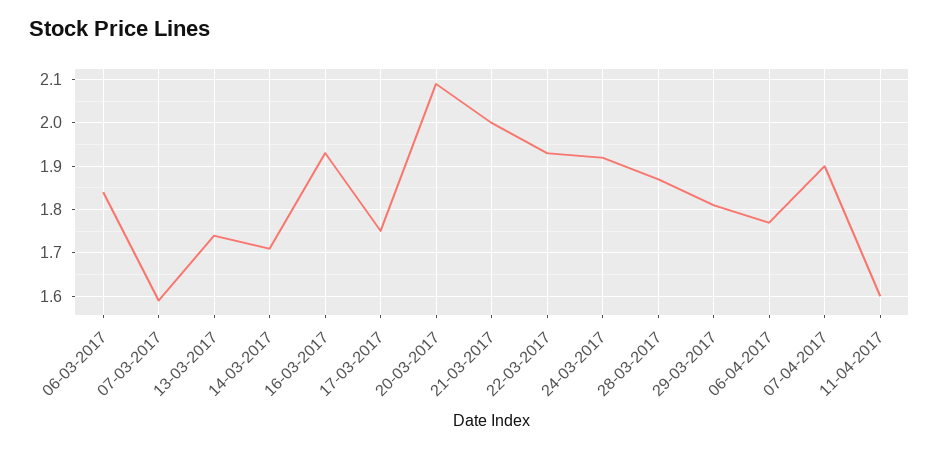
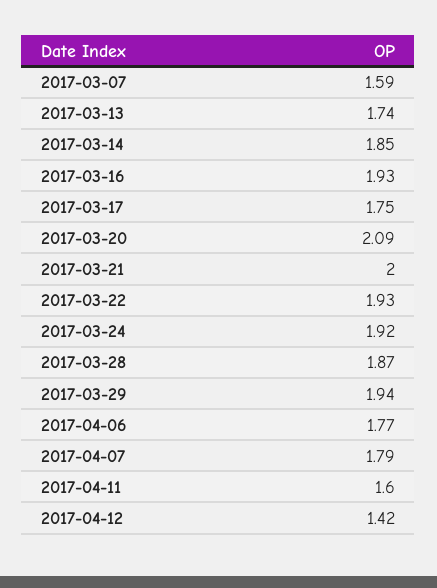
06-03-2017: 1.85 -> none
14-03-2017: 1.7 -> 1.85
29-03-2017: 1.8 -> 1.94
07-04-2017: 1.9 -> 1.79
2017-04-12: none -> 1.42

